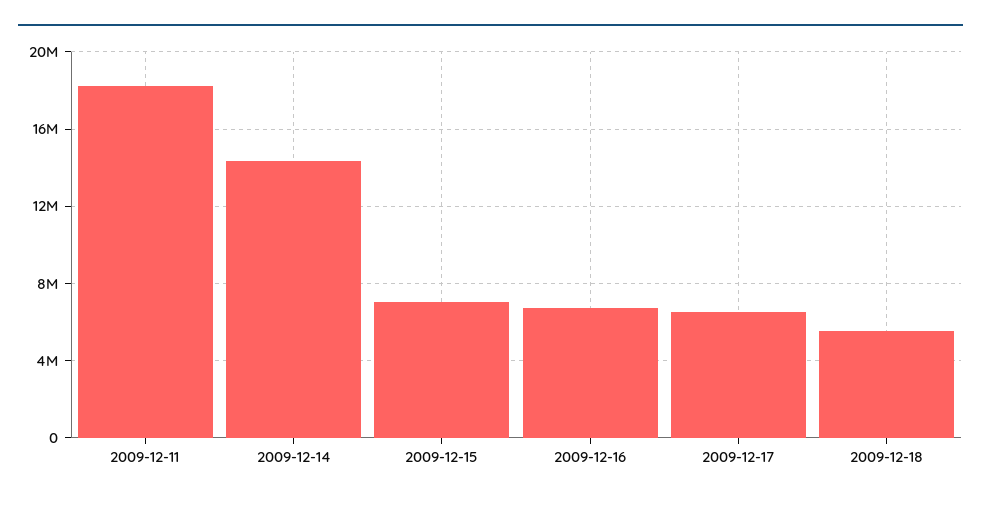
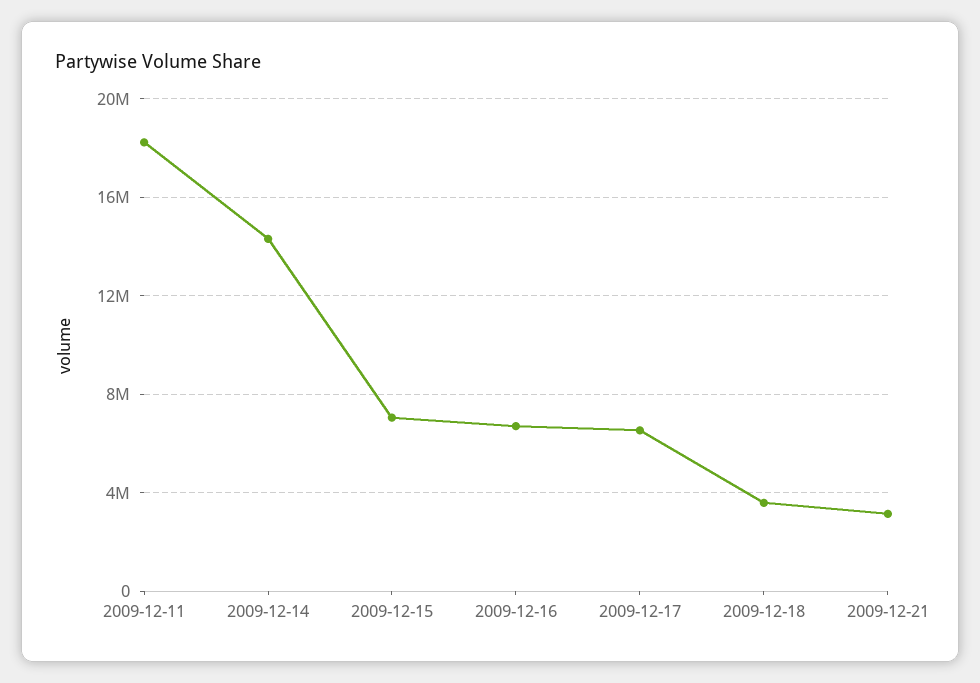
2009-12-18: 5500000 -> 3500000
2009-12-21: none -> 3000000

